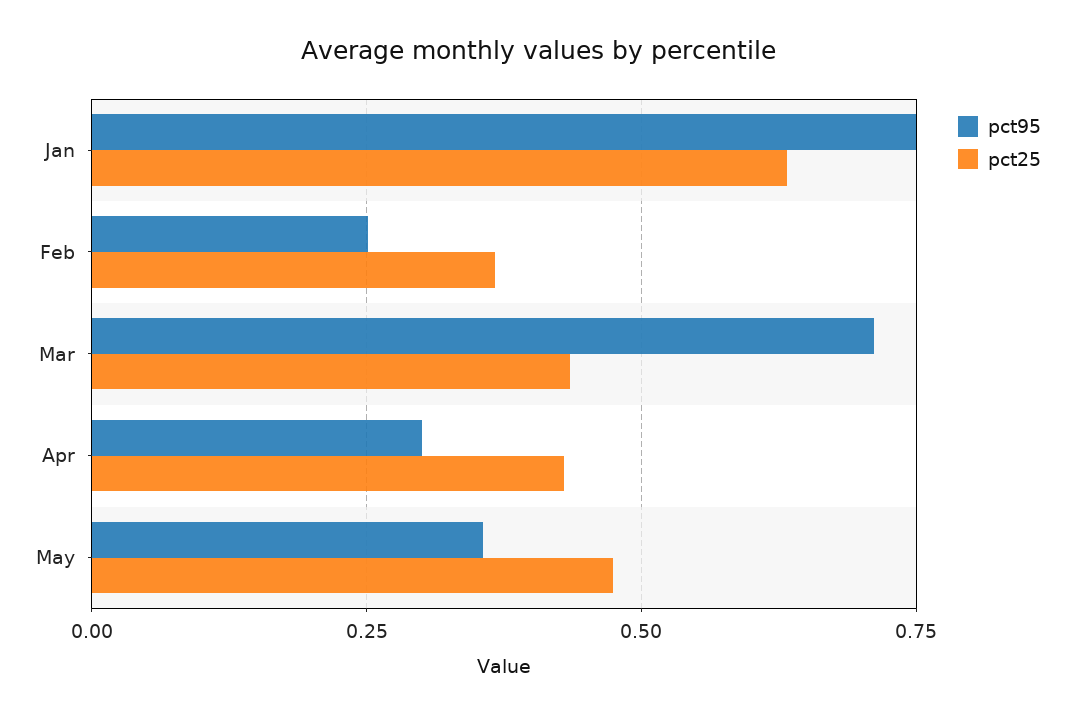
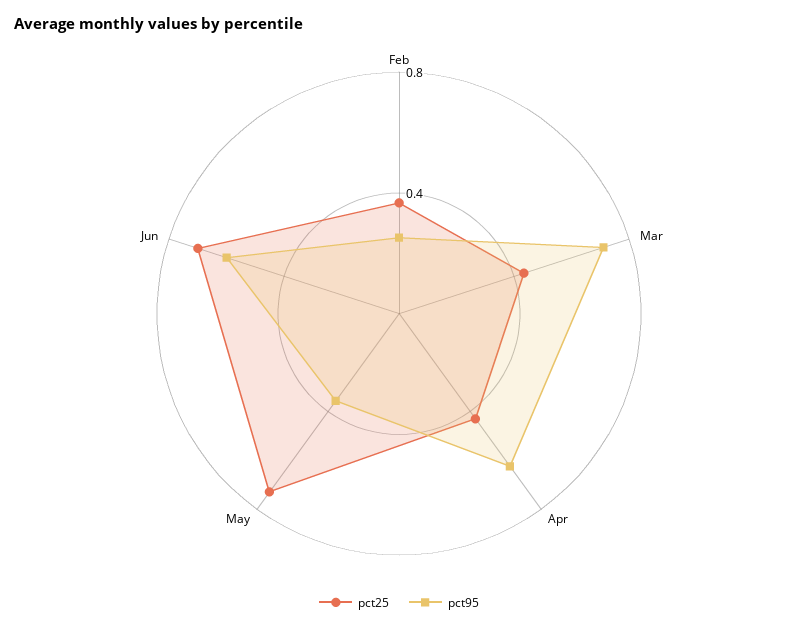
pct95, Jan: 0.75 -> none
pct25, Jan: 0.625 -> none
pct95, Apr: 0.3 -> 0.6
pct25, May: 0.475 -> 0.7
pct25, Jun: none -> 0.7
pct95, Jun: none -> 0.6

